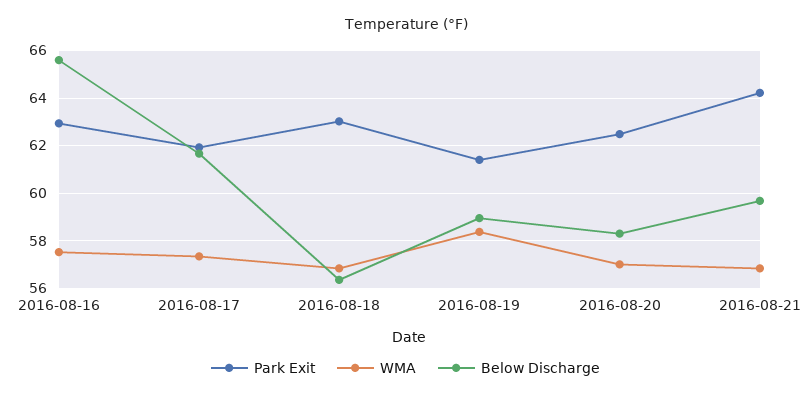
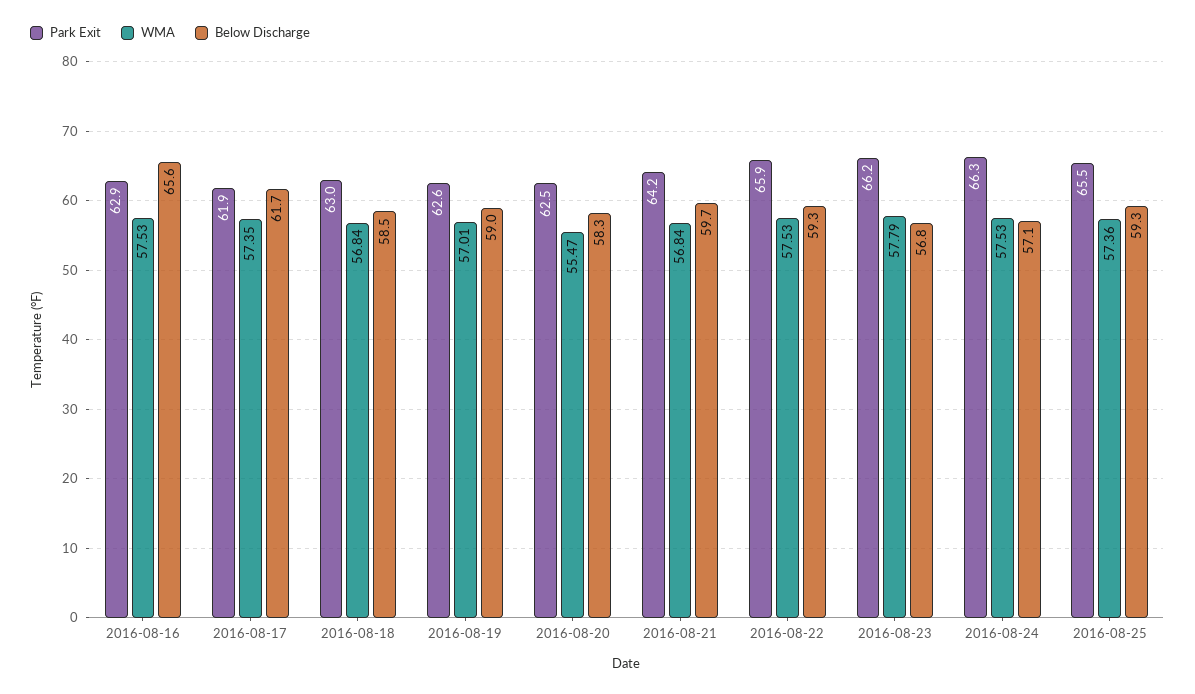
Below Discharge, 2016-08-18: 56.5 -> 58.5
Park Exit, 2016-08-19: 61.5 -> 62.6
WMA, 2016-08-19: 58.5 -> 57.01
WMA, 2016-08-20: 57 -> 55.47
Park Exit, 2016-08-22: none -> 65.9
WMA, 2016-08-22: none -> 57.53
Below Discharge, 2016-08-22: none -> 59.3
Park Exit, 2016-08-23: none -> 66.2
WMA, 2016-08-23: none -> 57.79
Below Discharge, 2016-08-23: none -> 56.8
Park Exit, 2016-08-24: none -> 66.3
WMA, 2016-08-24: none -> 57.53
Below Discharge, 2016-08-24: none -> 57.1
Park Exit, 2016-08-25: none -> 65.5
WMA, 2016-08-25: none -> 57.36
Below Discharge, 2016-08-25: none -> 59.3

